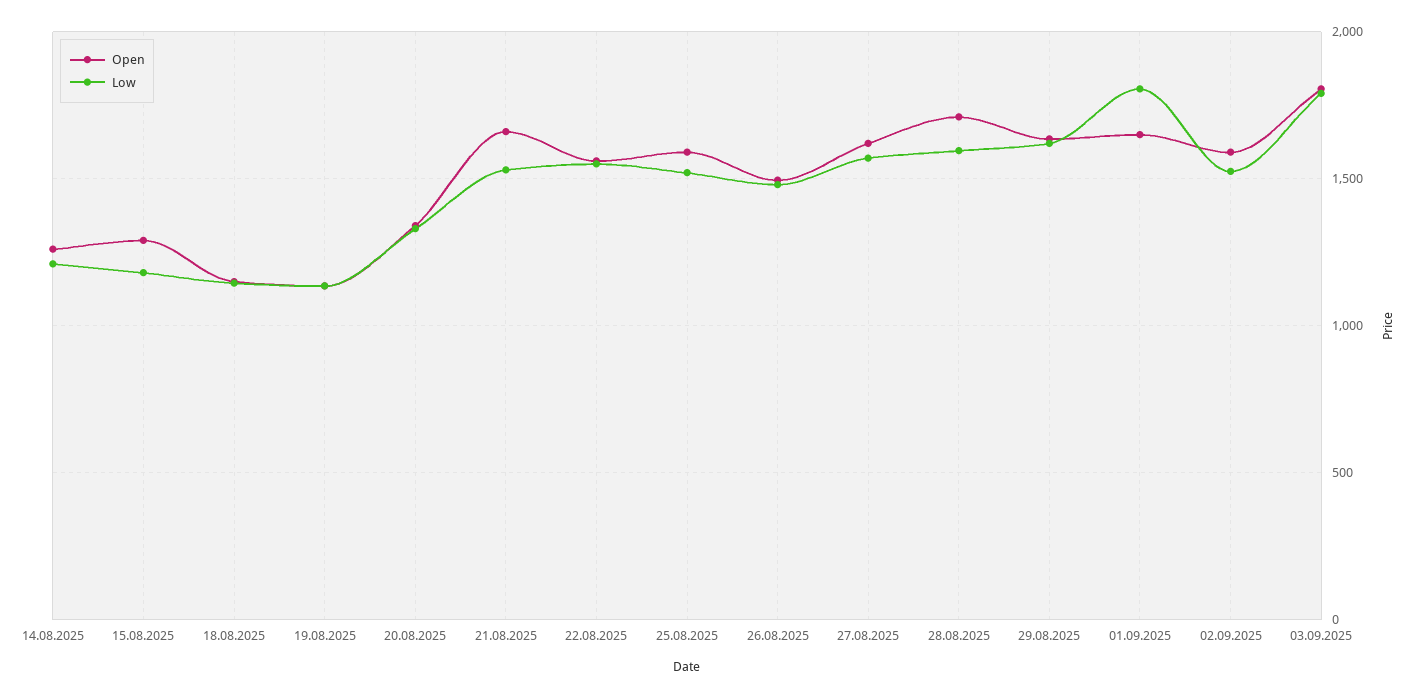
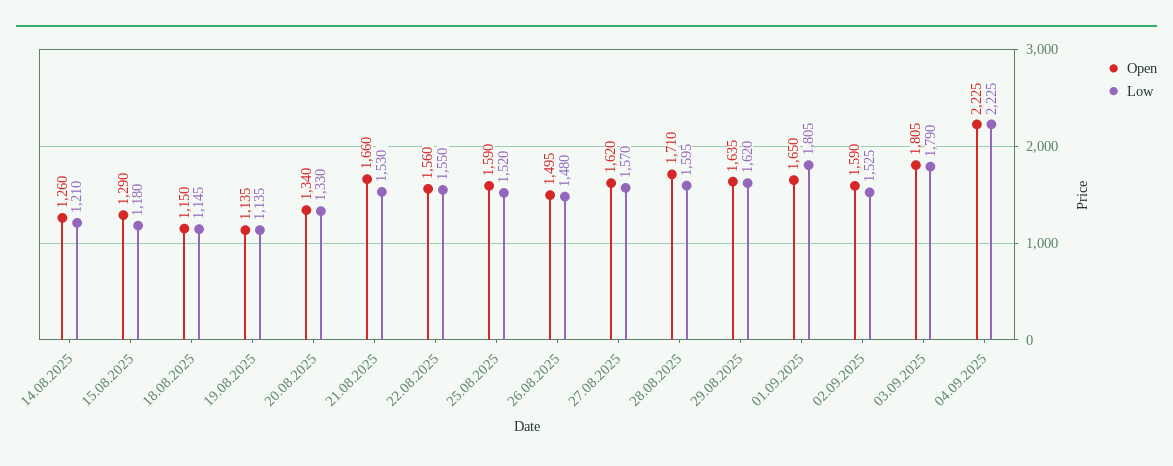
Open, 04.09.2025: none -> 2225
Low, 04.09.2025: none -> 2225

